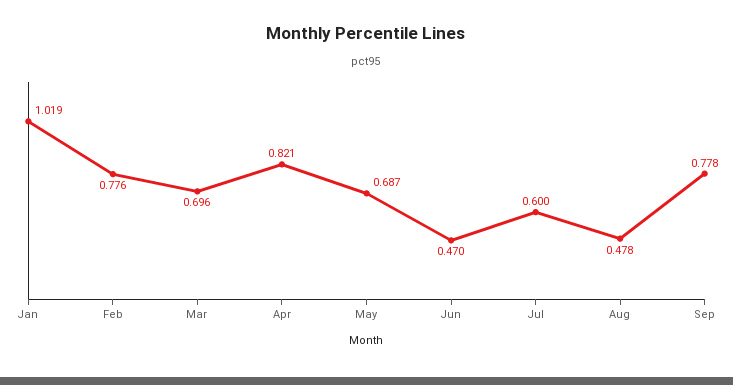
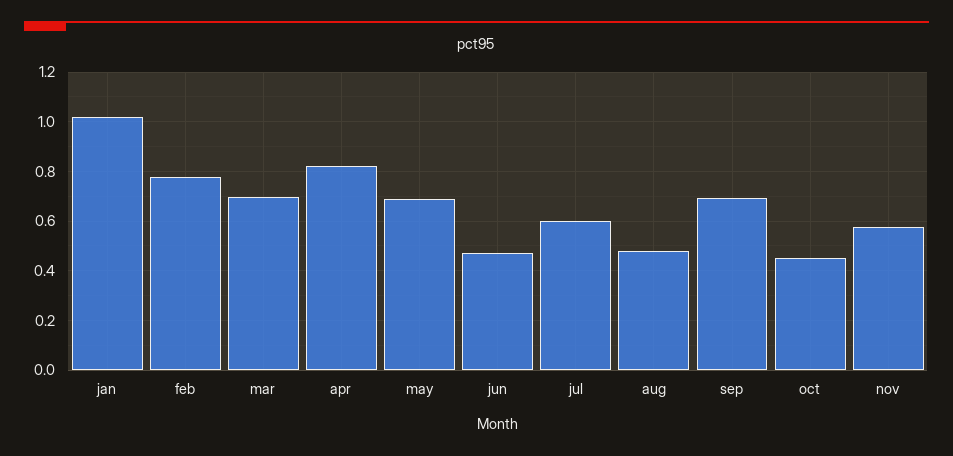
Sep: 0.778 -> 0.7
oct: none -> 0.45
nov: none -> 0.575

